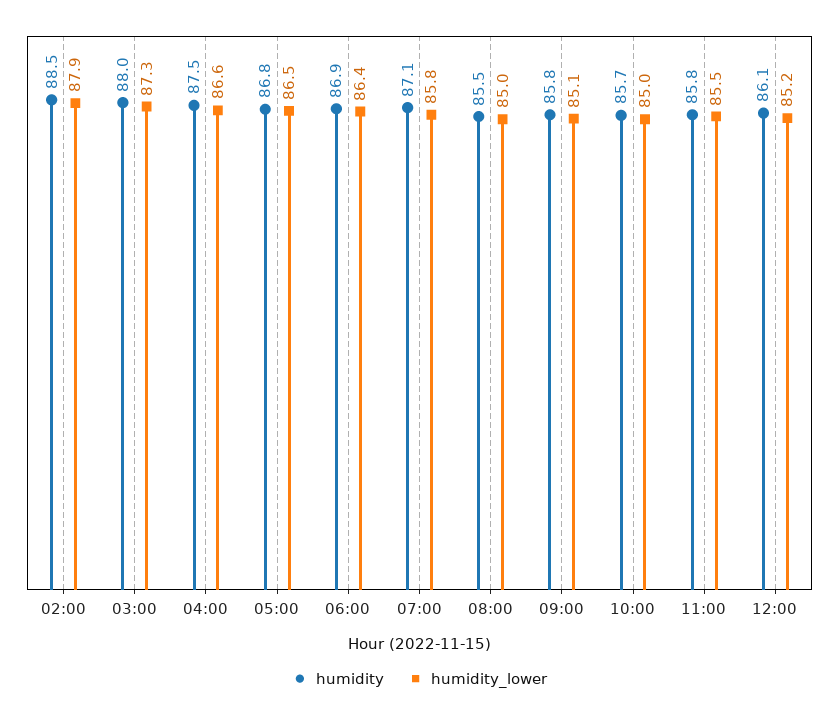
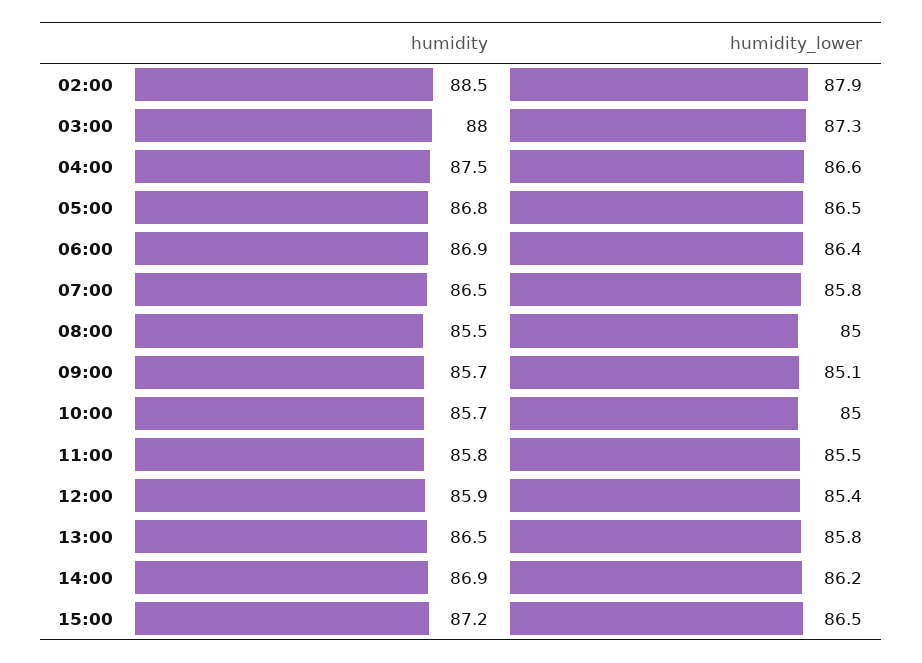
humidity, 07:00: 87.1 -> 86.5
humidity, 09:00: 85.8 -> 85.7
humidity, 12:00: 86.1 -> 85.9
humidity_lower, 12:00: 85.2 -> 85.4
humidity, 13:00: none -> 86.5
humidity_lower, 13:00: none -> 85.8
humidity, 14:00: none -> 86.9
humidity_lower, 14:00: none -> 86.2
humidity, 15:00: none -> 87.2
humidity_lower, 15:00: none -> 86.5

